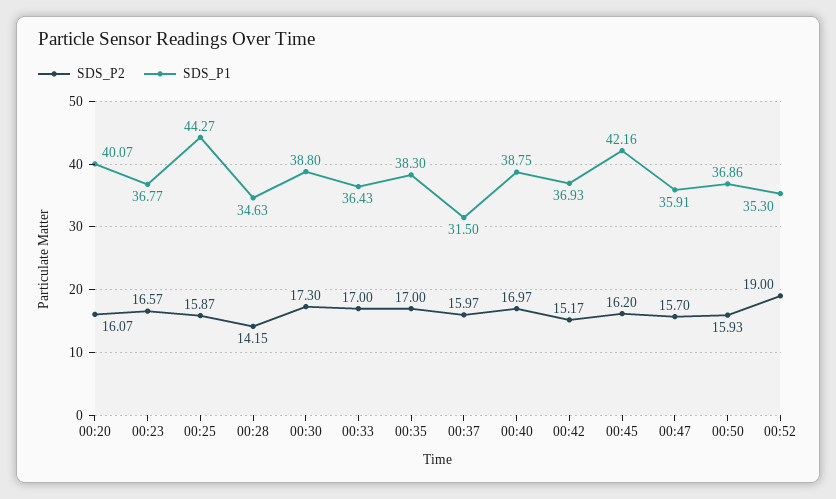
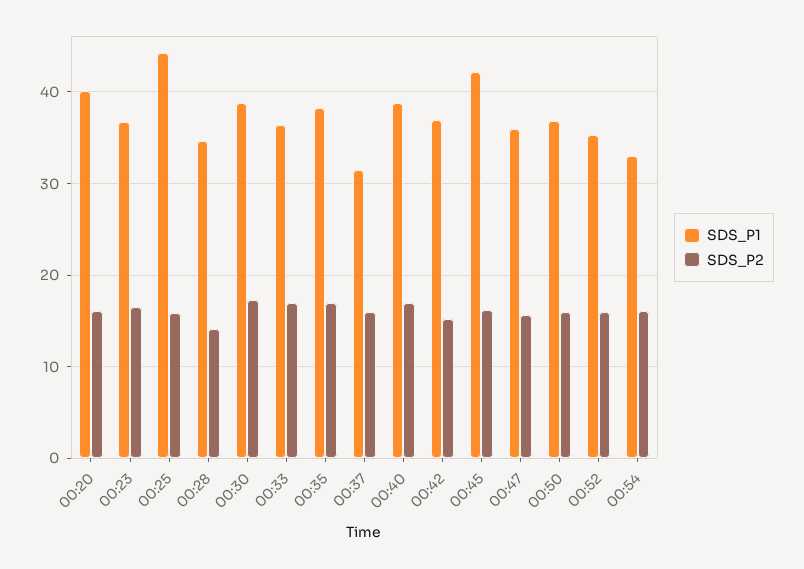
SDS_P2, 00:52: 19 -> 16
SDS_P1, 00:54: none -> 33
SDS_P2, 00:54: none -> 16

